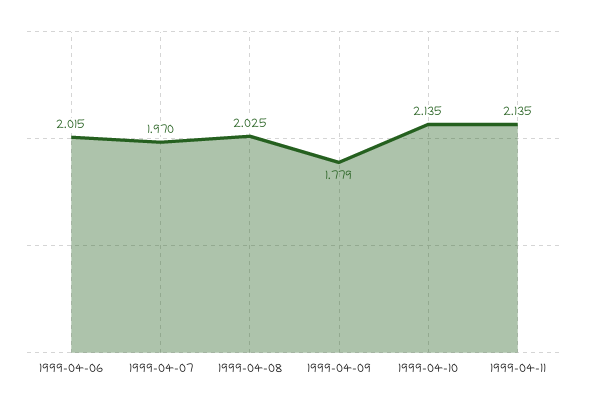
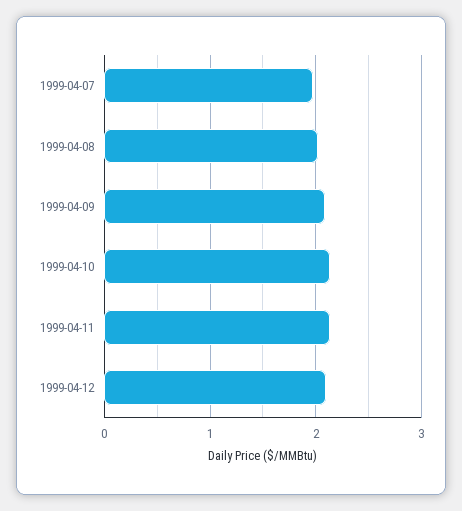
1999-04-06: 2.015 -> none
1999-04-09: 1.779 -> 2.1
1999-04-12: none -> 2.1

